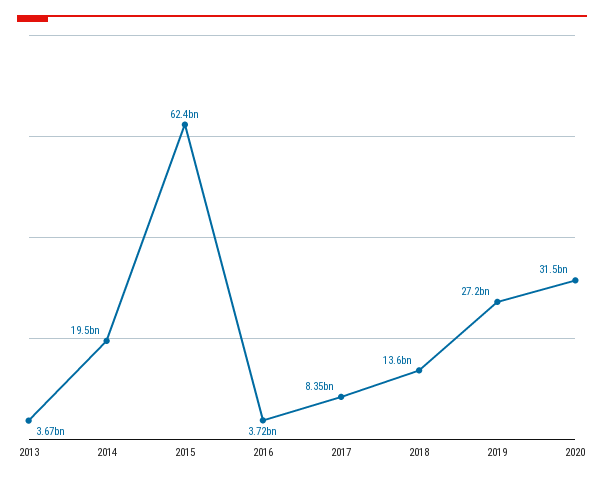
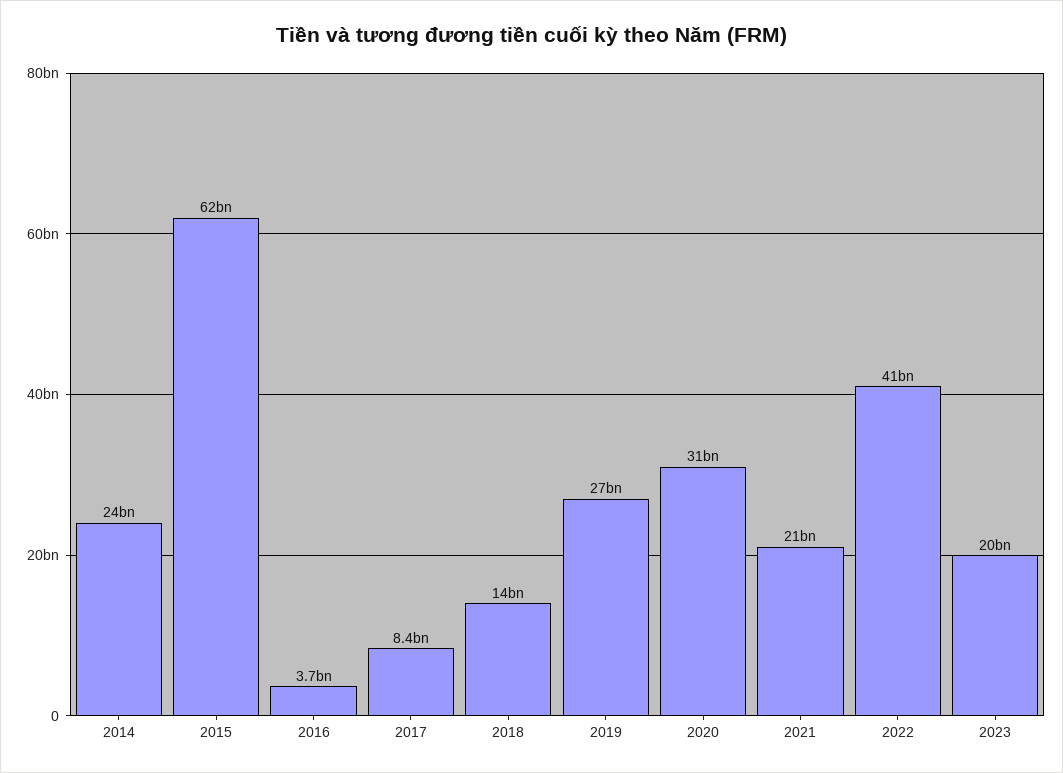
2013: 3670000000 -> none
2014: 19500000000 -> 24000000000
2021: none -> 21000000000
2022: none -> 41000000000
2023: none -> 20000000000

